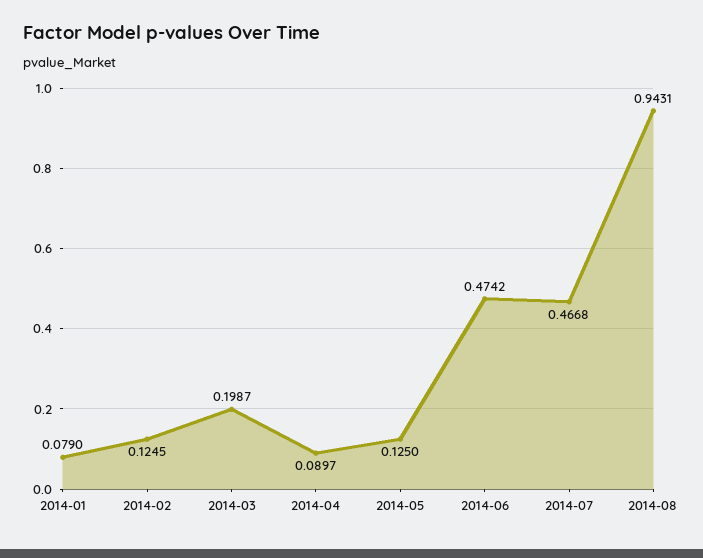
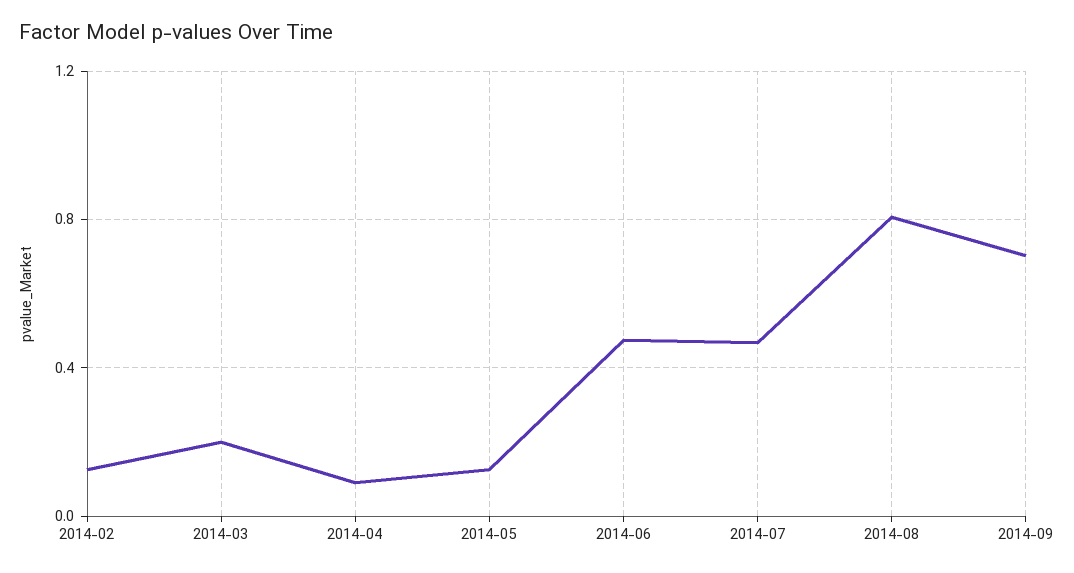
2014-01: 0.079 -> none
2014-08: 0.9431 -> 0.8
2014-09: none -> 0.7

